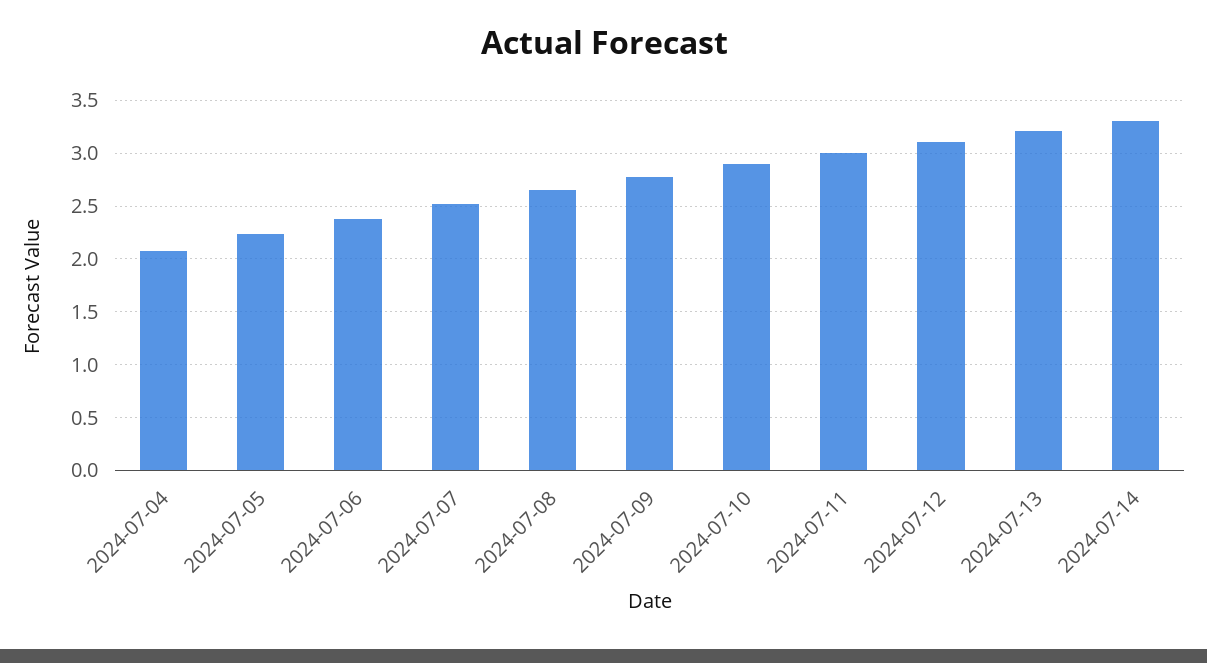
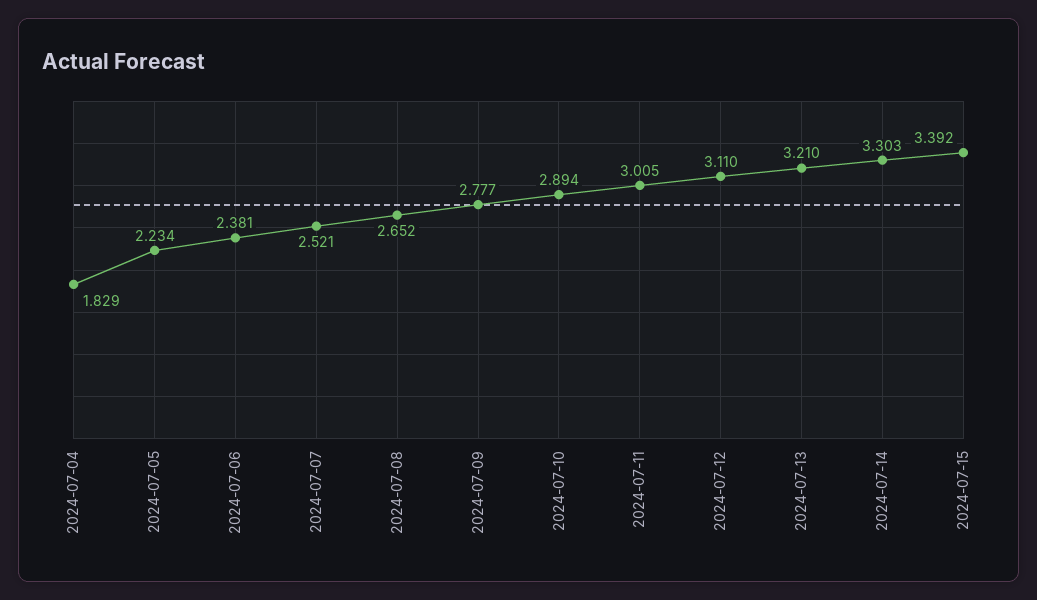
2024-07-04: 2.1 -> 1.829
2024-07-15: none -> 3.392

